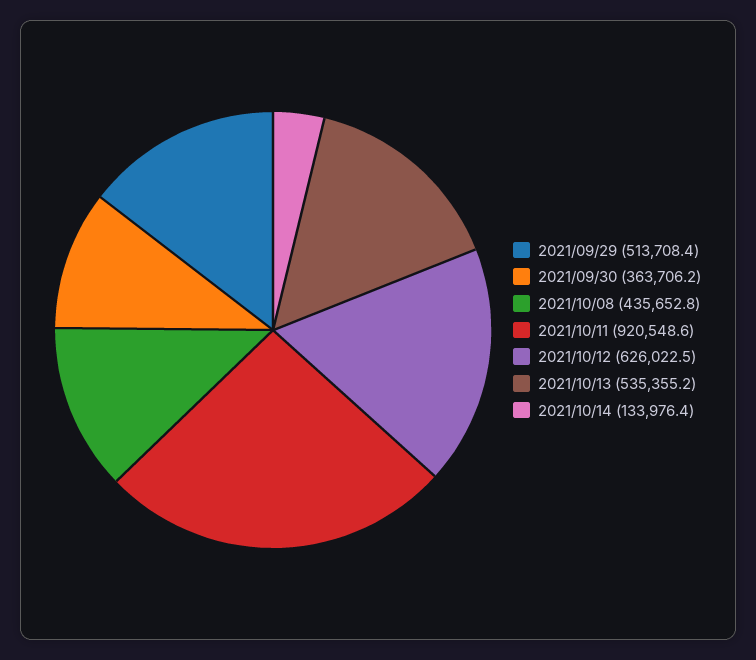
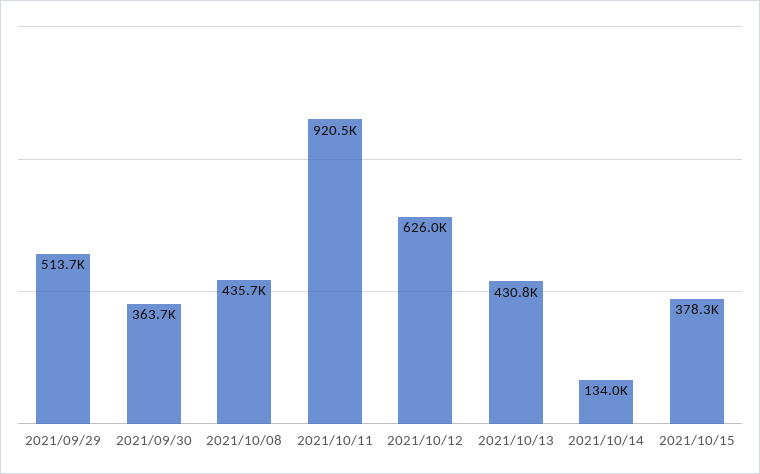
2021/10/13: 535355.2 -> 430800
2021/10/15: none -> 378300

